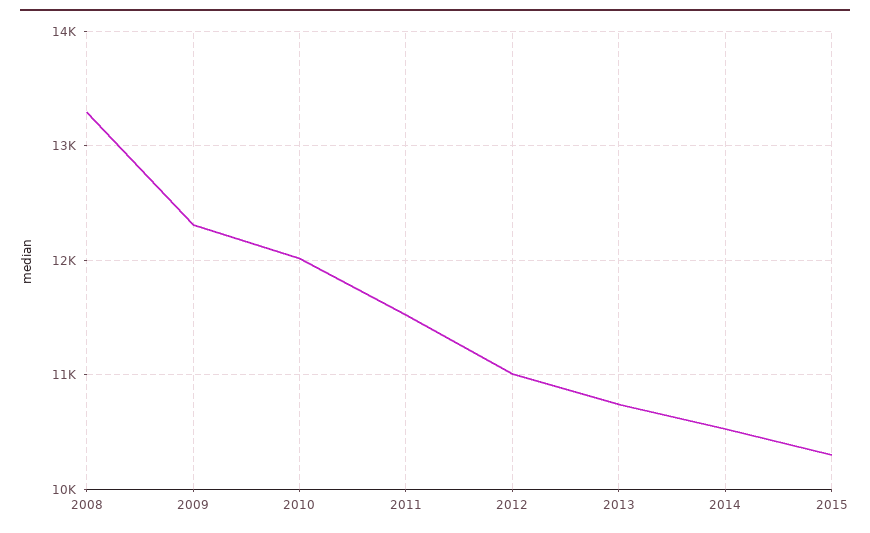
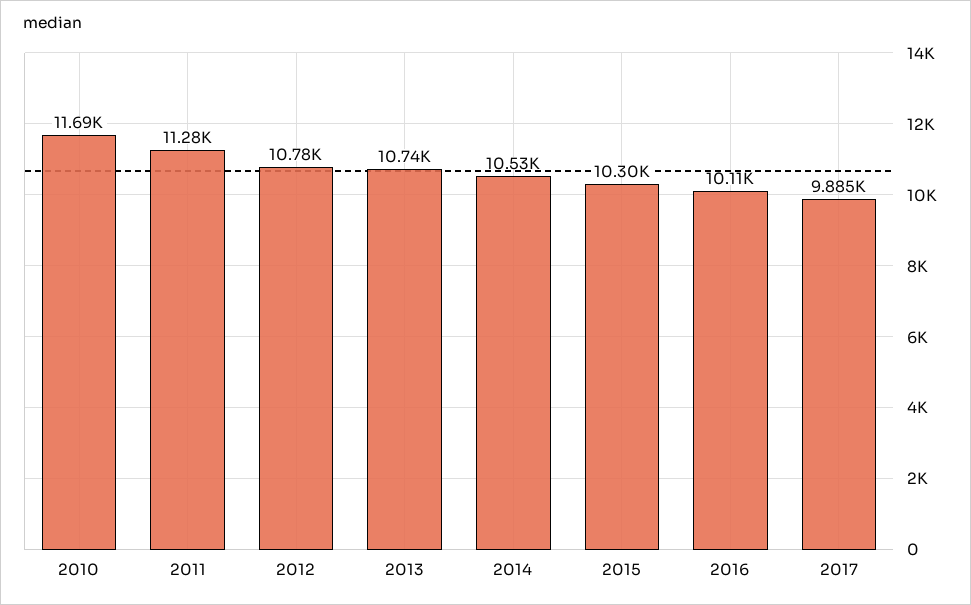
2008: 13300 -> none
2009: 12300 -> none
2010: 12000 -> 11690
2011: 11500 -> 11280
2012: 11000 -> 10780
2016: none -> 10110
2017: none -> 9885

